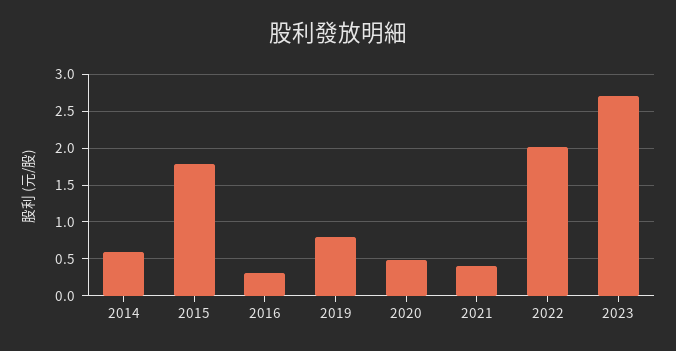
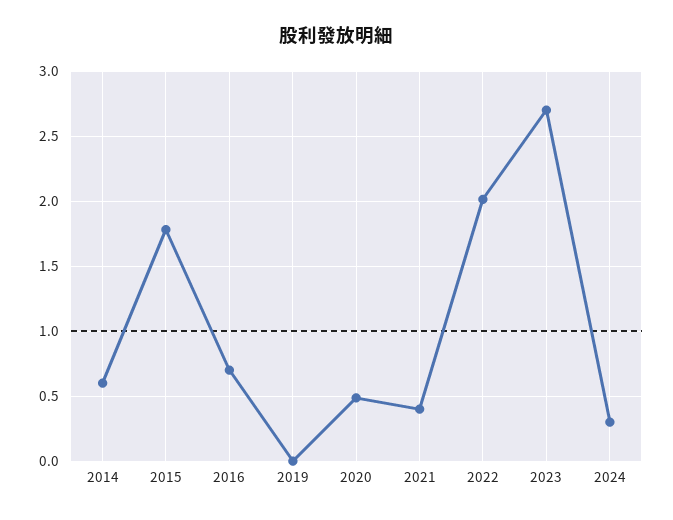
2016: 0.3 -> 0.7
2019: 0.8 -> 0
2024: none -> 0.3

